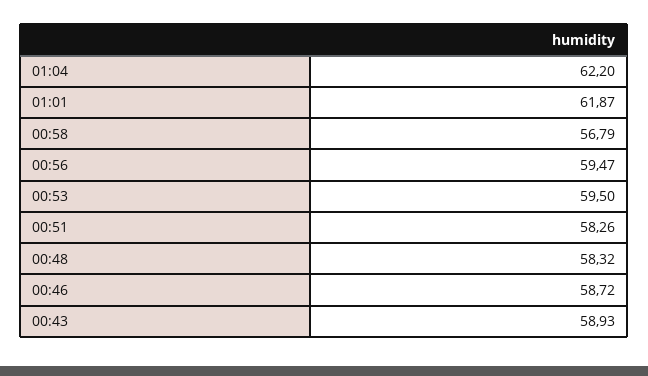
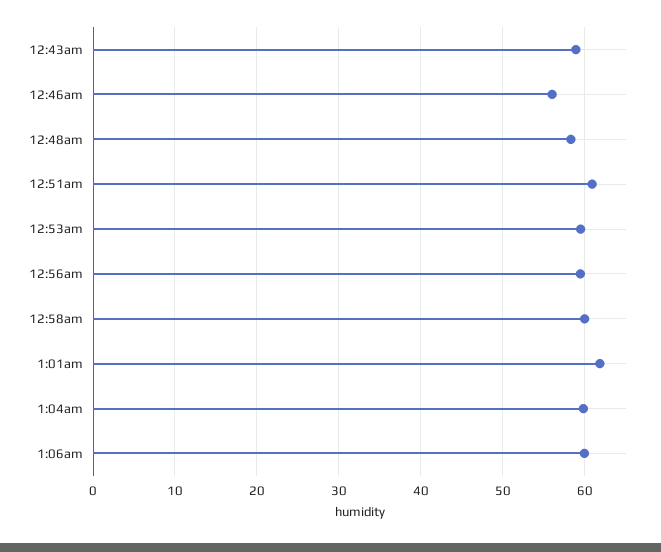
01:04: 62.2 -> 60
00:58: 56.79 -> 60
00:51: 58.26 -> 61
00:46: 58.72 -> 56
1:06am: none -> 60

